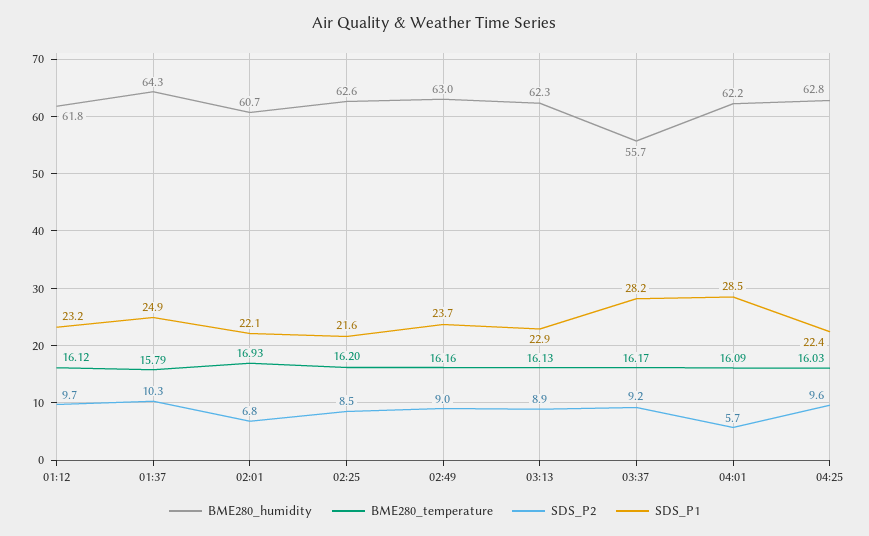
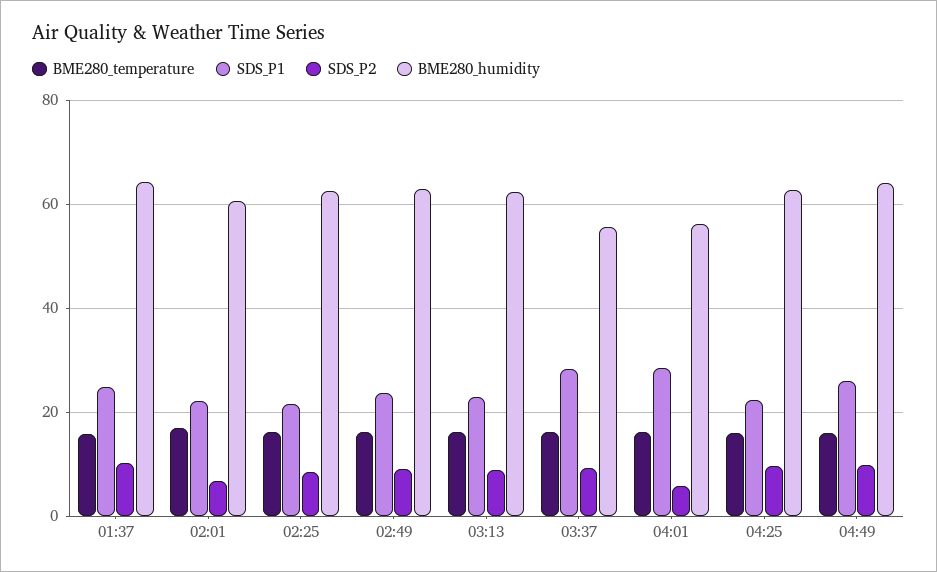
BME280_humidity, 01:12: 61.8 -> none
BME280_temperature, 01:12: 16.12 -> none
SDS_P2, 01:12: 9.7 -> none
SDS_P1, 01:12: 23.2 -> none
BME280_humidity, 04:01: 62.2 -> 56
BME280_temperature, 04:49: none -> 16
SDS_P1, 04:49: none -> 26
SDS_P2, 04:49: none -> 10
BME280_humidity, 04:49: none -> 64

